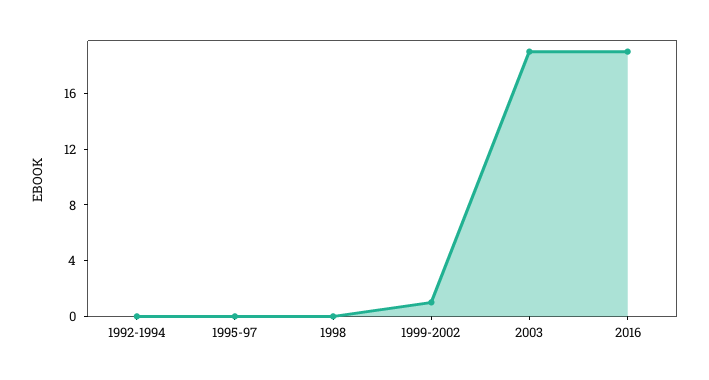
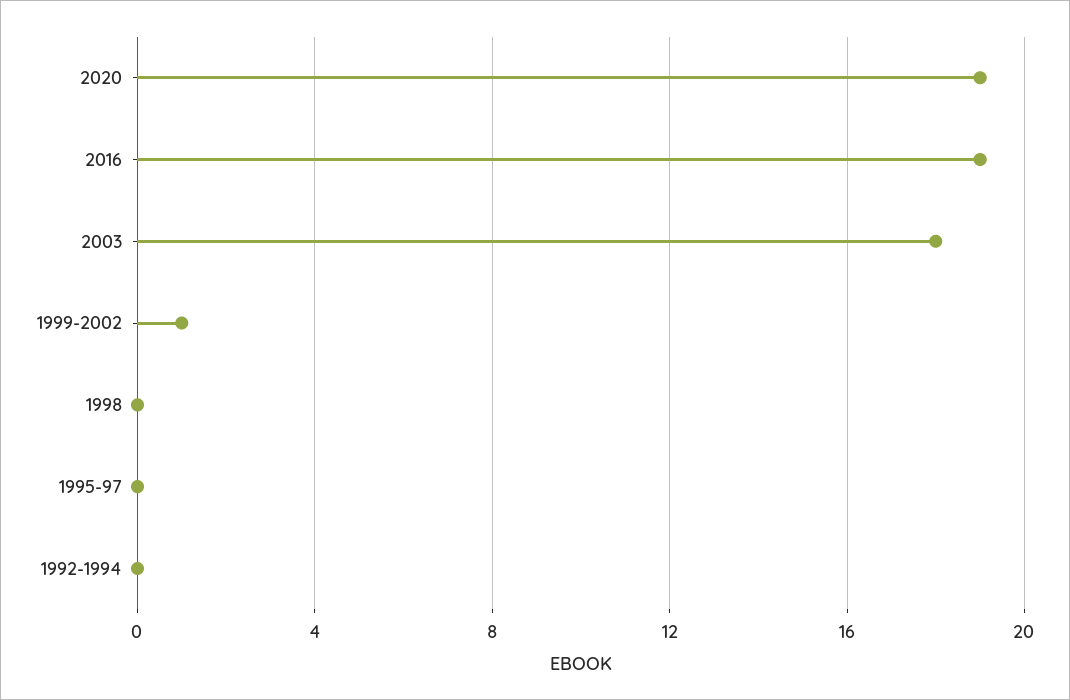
2003: 19 -> 18
2020: none -> 19

